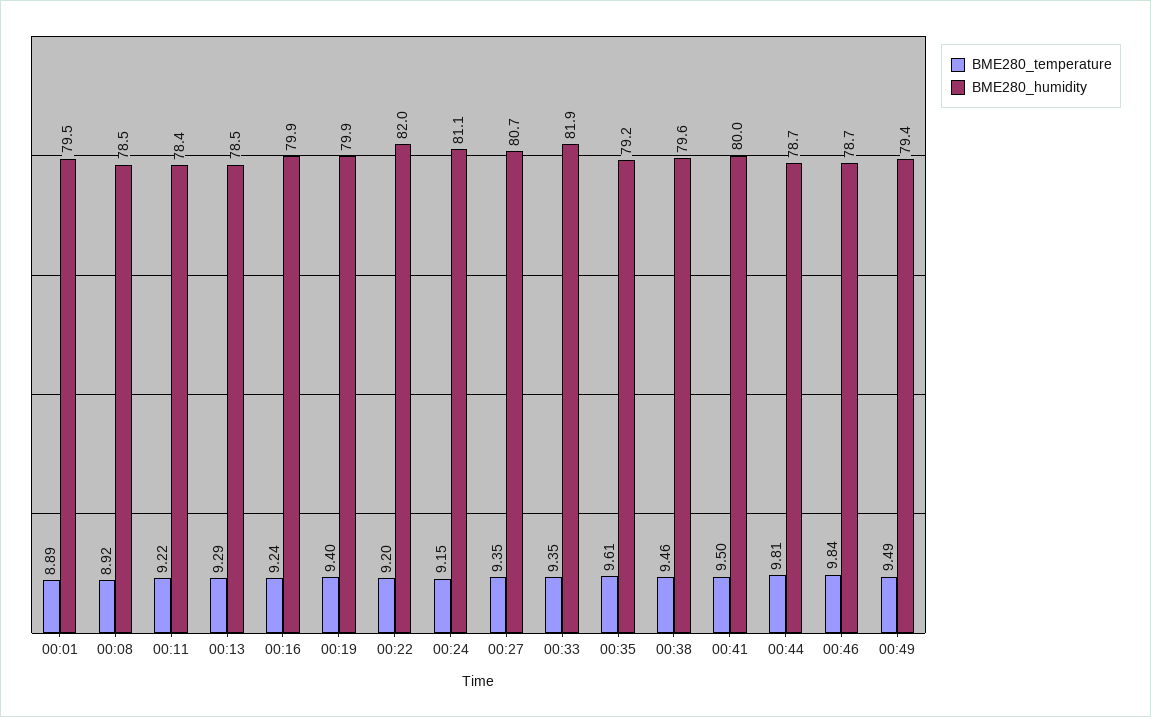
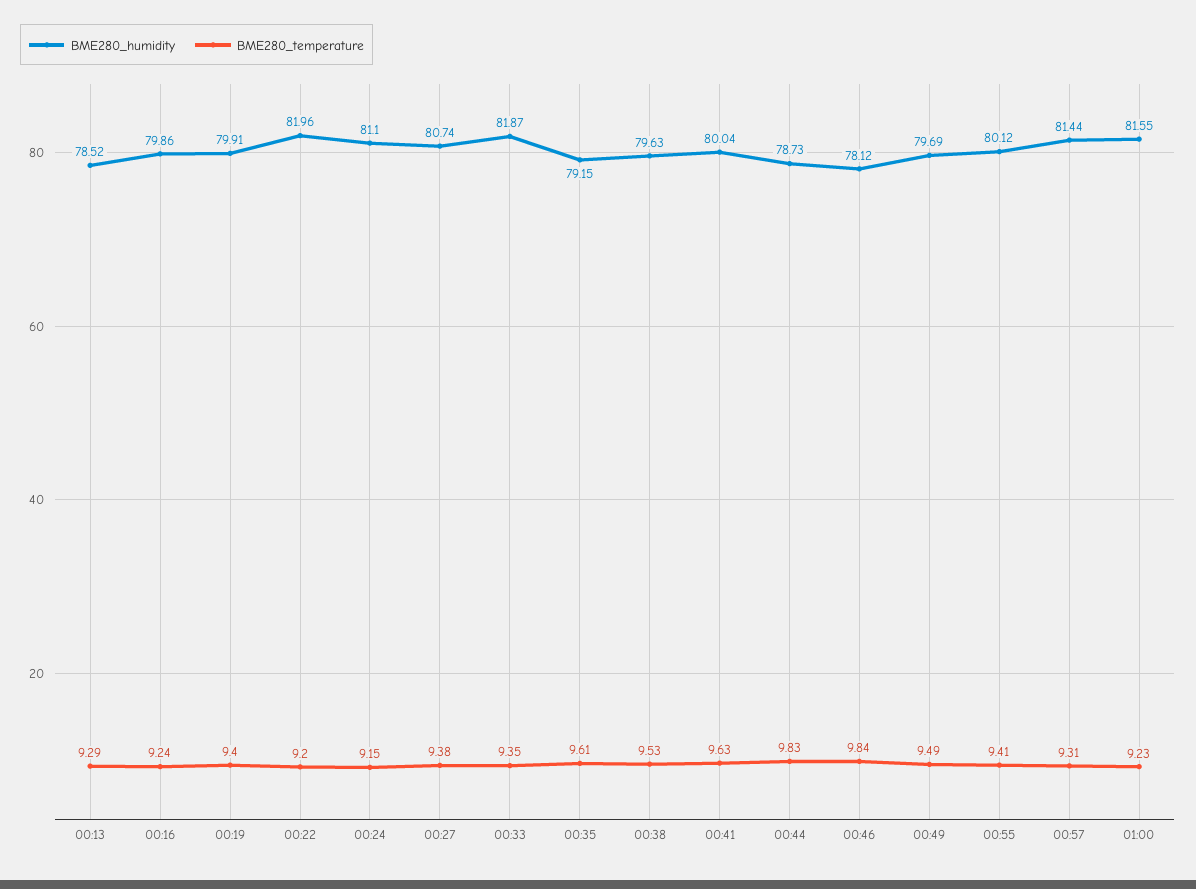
BME280_temperature, 00:01: 8.89 -> none
BME280_humidity, 00:01: 79.5 -> none
BME280_temperature, 00:08: 8.92 -> none
BME280_humidity, 00:08: 78.5 -> none
BME280_temperature, 00:11: 9.22 -> none
BME280_humidity, 00:11: 78.4 -> none
BME280_temperature, 00:27: 9.35 -> 9.38
BME280_temperature, 00:38: 9.46 -> 9.53
BME280_temperature, 00:41: 9.5 -> 9.63
BME280_temperature, 00:44: 9.81 -> 9.83
BME280_humidity, 00:46: 78.7 -> 78.12
BME280_humidity, 00:49: 79.4 -> 79.69
BME280_humidity, 00:55: none -> 80.12
BME280_temperature, 00:55: none -> 9.41
BME280_humidity, 00:57: none -> 81.44
BME280_temperature, 00:57: none -> 9.31
BME280_humidity, 01:00: none -> 81.55
BME280_temperature, 01:00: none -> 9.23

